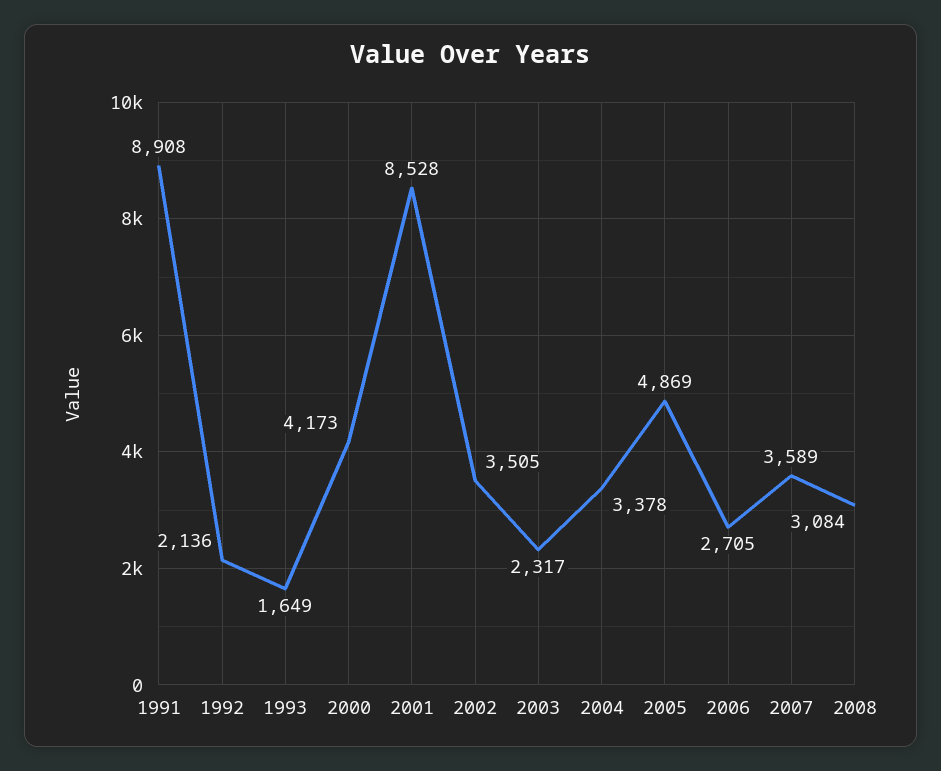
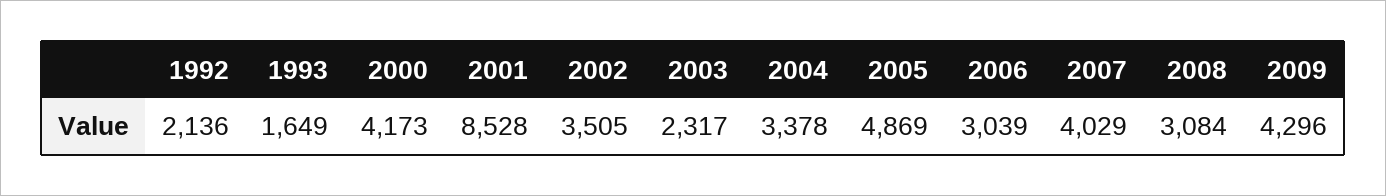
1991: 8908 -> none
2006: 2705 -> 3039
2007: 3589 -> 4029
2009: none -> 4296

